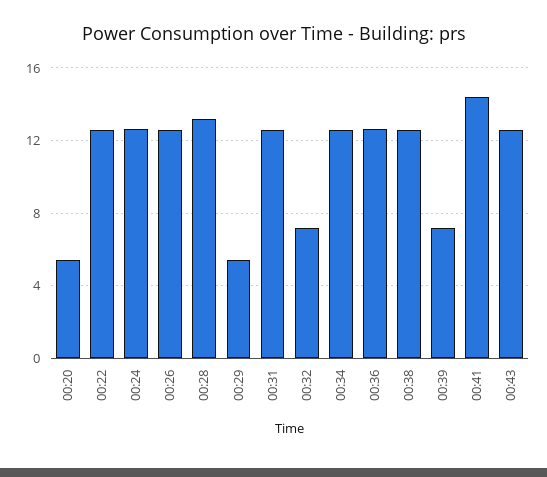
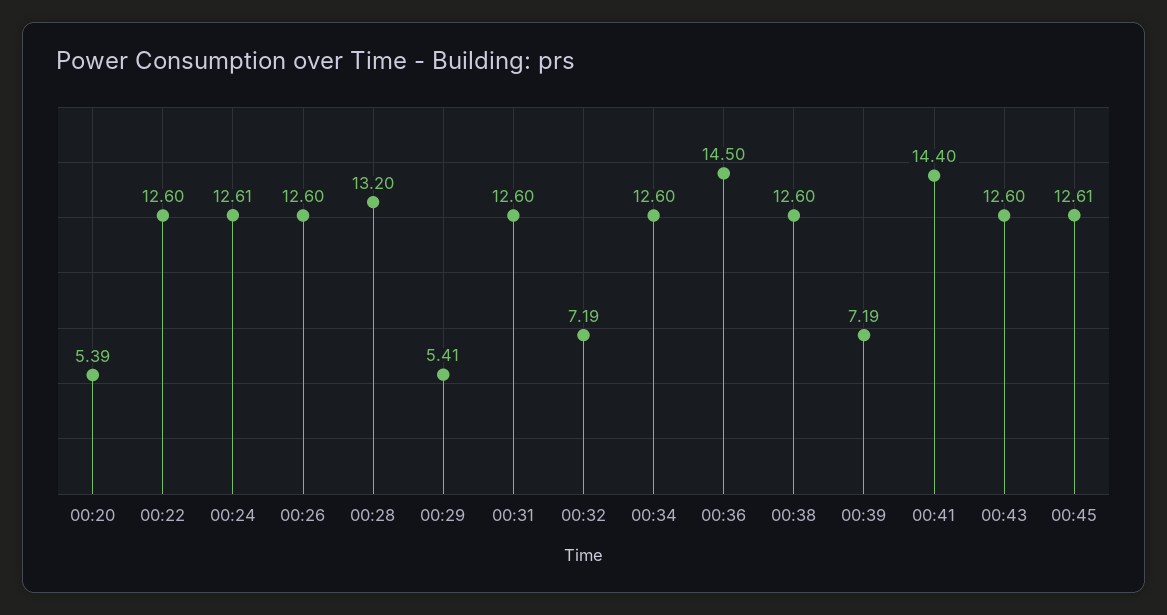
00:36: 12.5 -> 14.5
00:45: none -> 12.61

